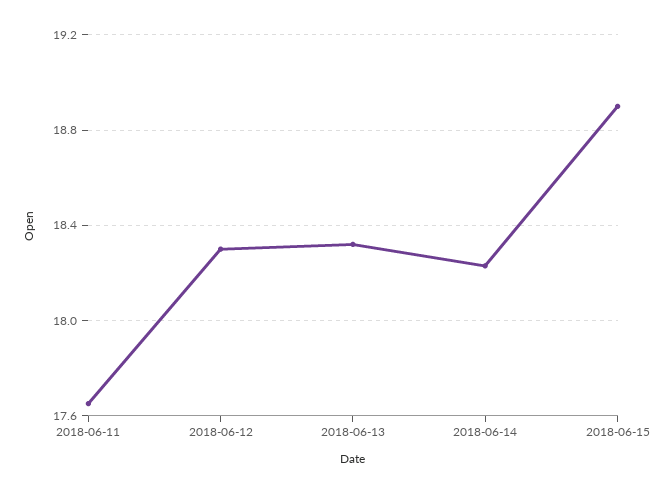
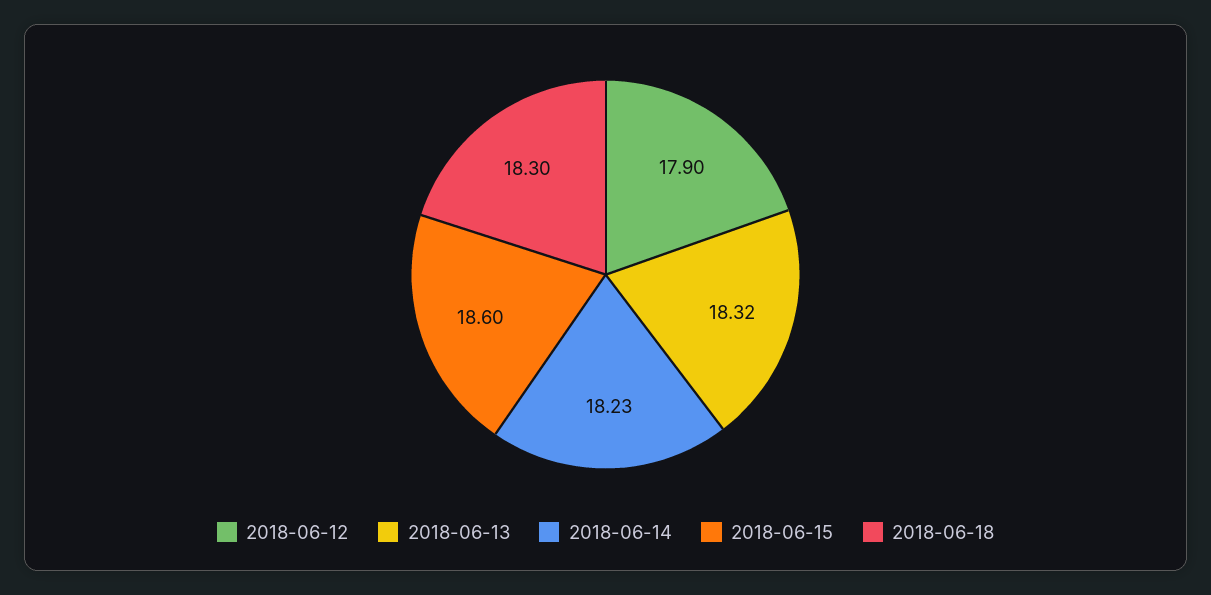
2018-06-11: 17.65 -> none
2018-06-12: 18.3 -> 17.9
2018-06-15: 18.9 -> 18.6
2018-06-18: none -> 18.3

